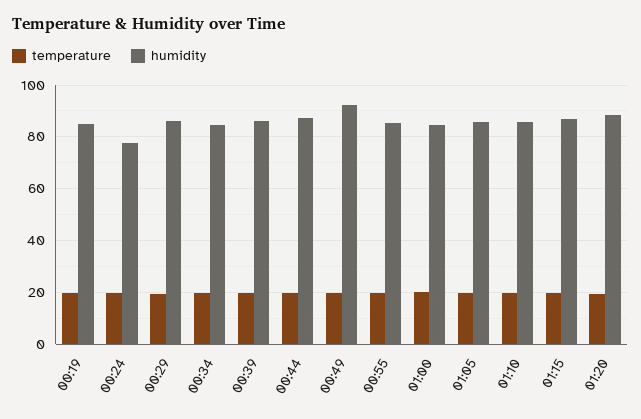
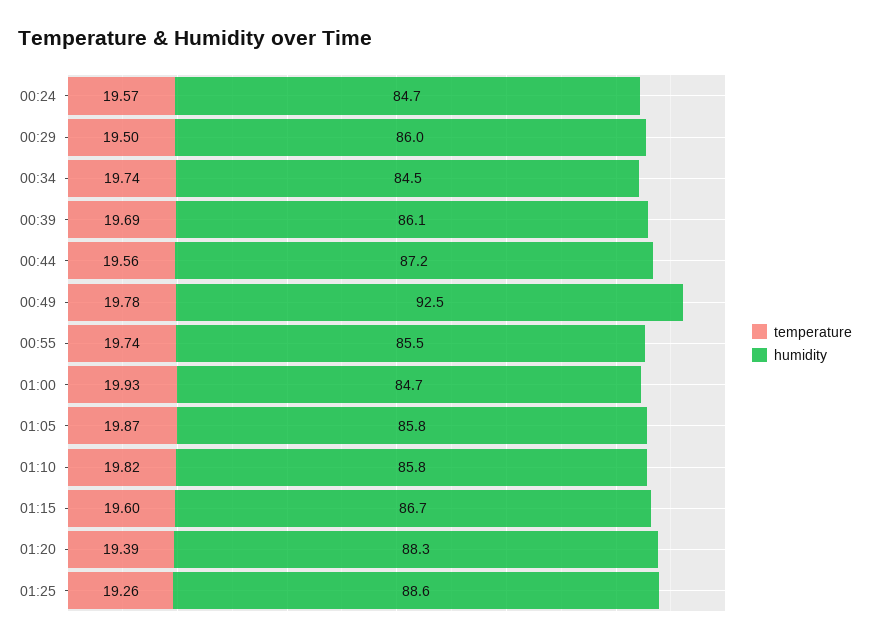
temperature, 00:19: 20 -> none
humidity, 00:19: 85 -> none
humidity, 00:24: 77.5 -> 84.7
temperature, 01:25: none -> 19.26
humidity, 01:25: none -> 88.6

